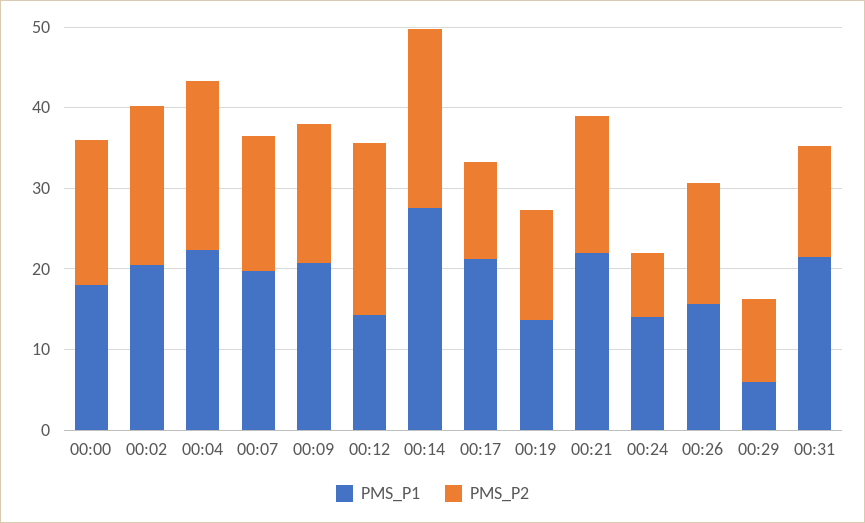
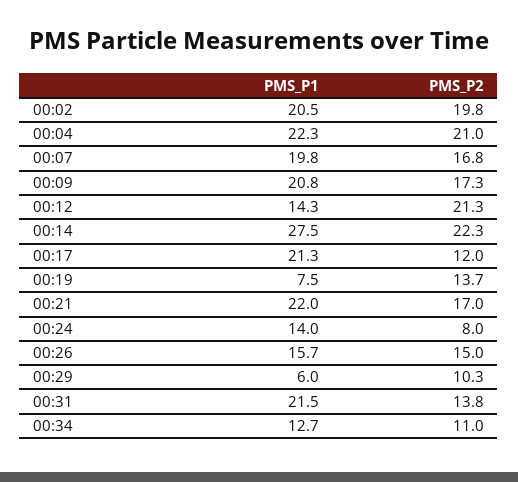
PMS_P1, 00:00: 18 -> none
PMS_P2, 00:00: 18 -> none
PMS_P1, 00:19: 14 -> 7.5
PMS_P1, 00:34: none -> 12.7
PMS_P2, 00:34: none -> 11

